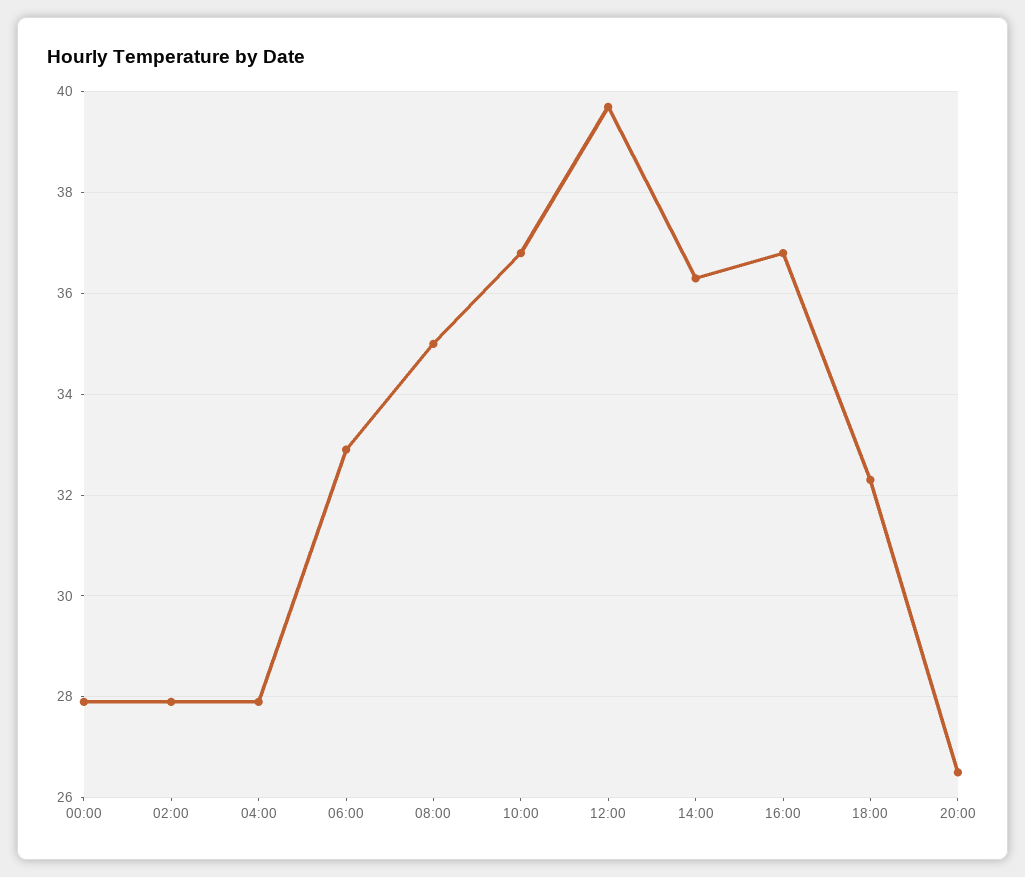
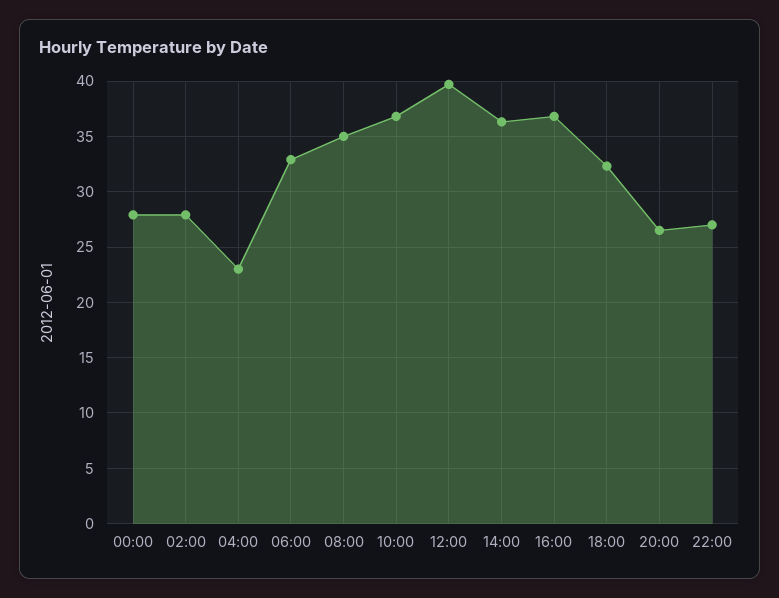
04:00: 28 -> 23
22:00: none -> 27

